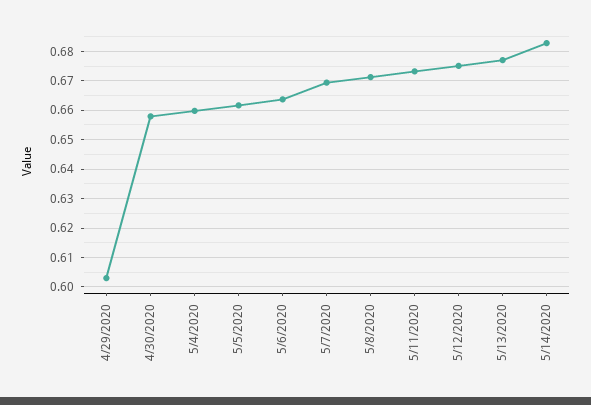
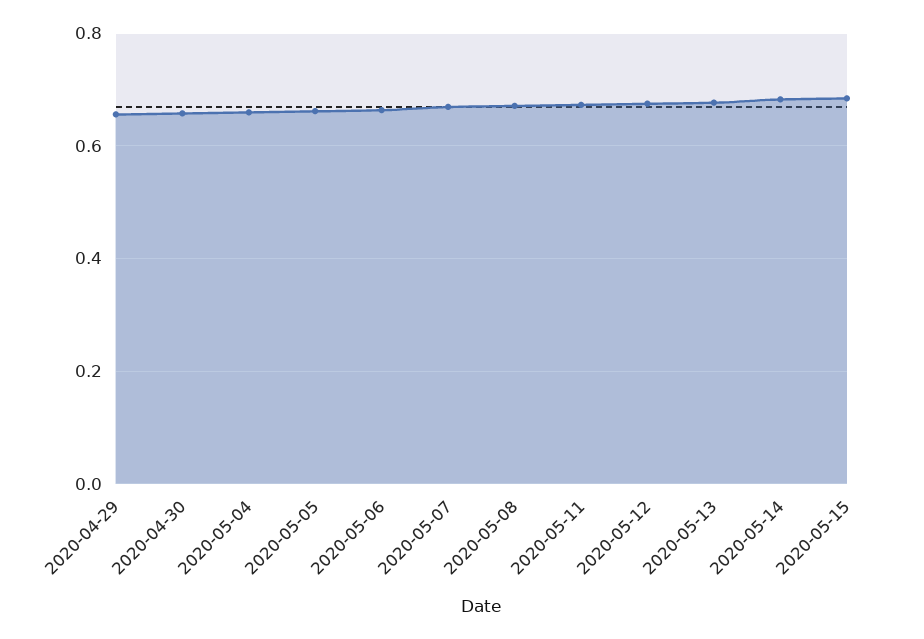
4/29/2020: 0.6025 -> 0.66
2020-05-15: none -> 0.68

